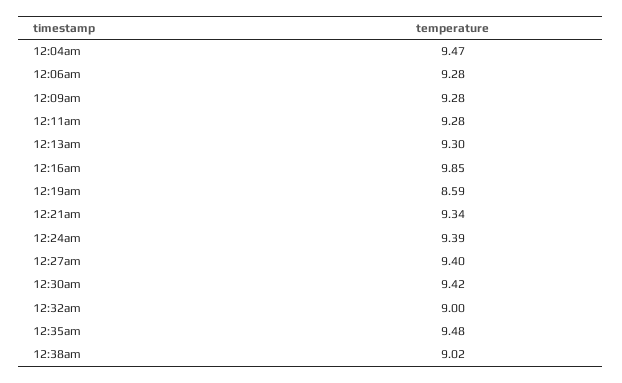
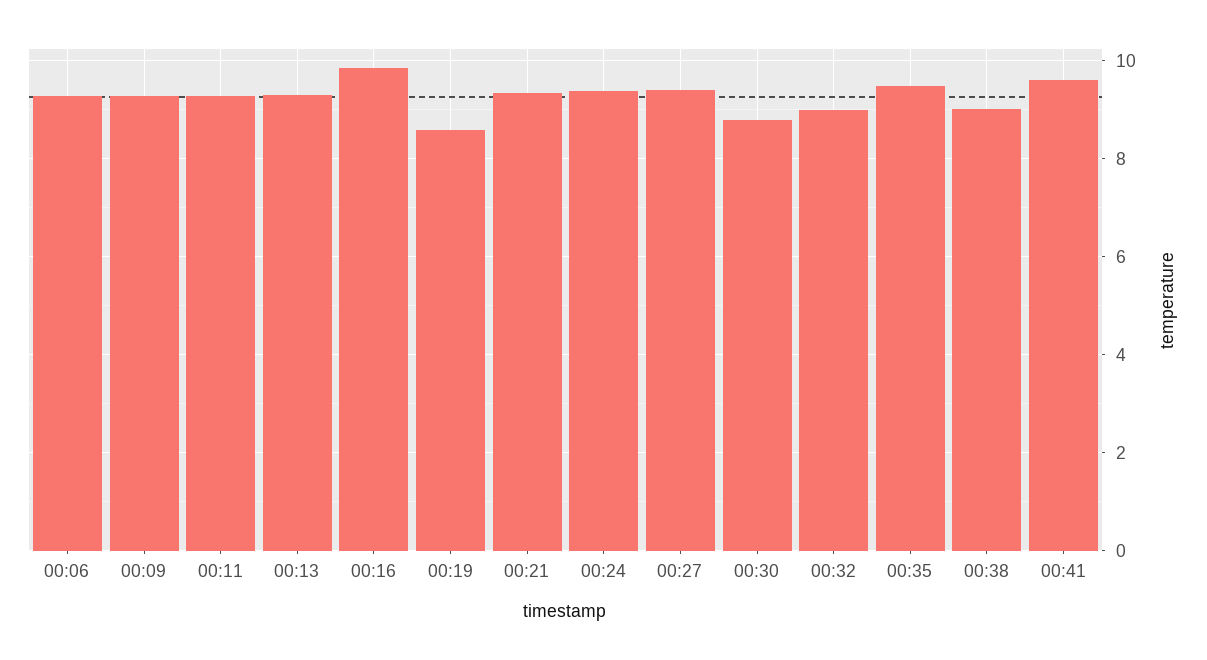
12:04am: 9.47 -> none
12:30am: 9.42 -> 8.8
00:41: none -> 9.6

